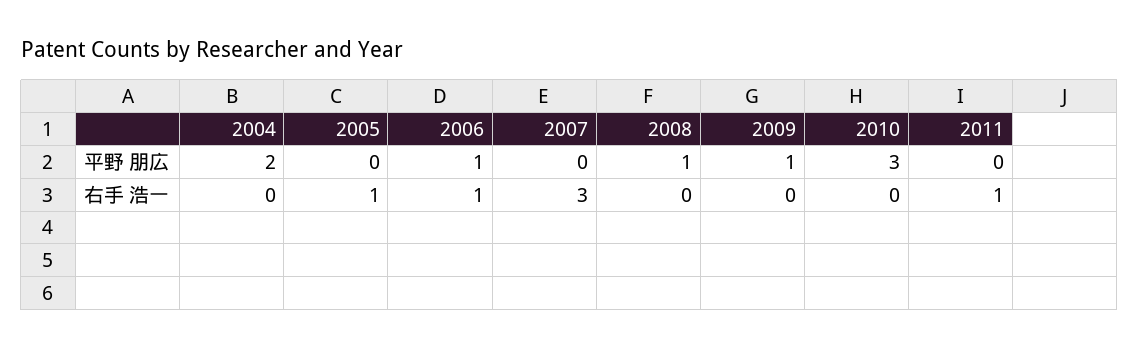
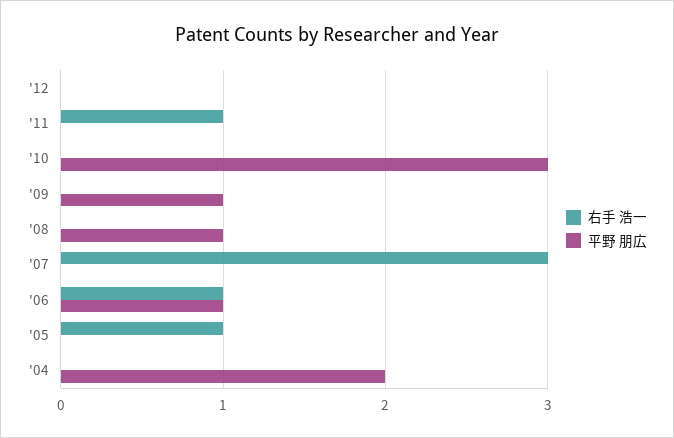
右手 浩一, '12: none -> 0
平野 朋広, '12: none -> 0

